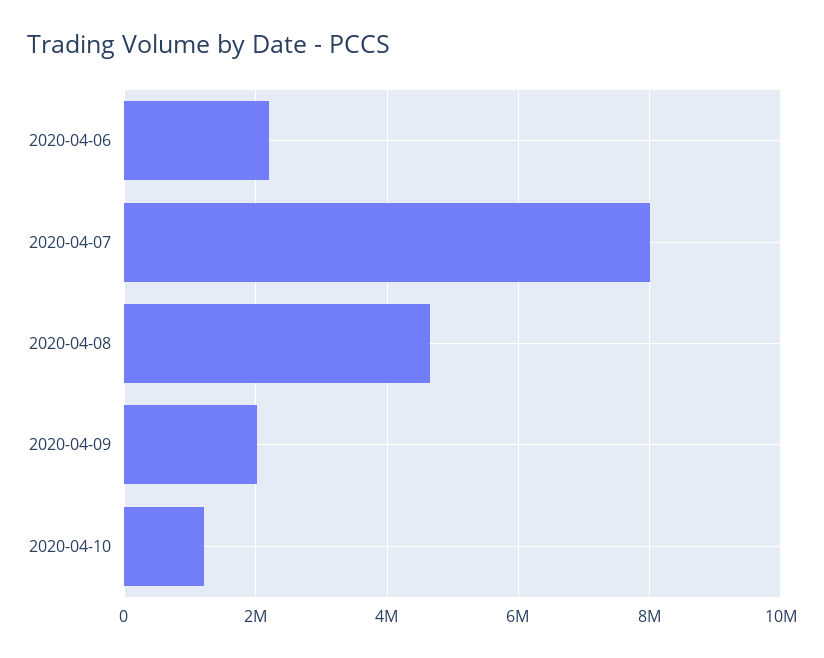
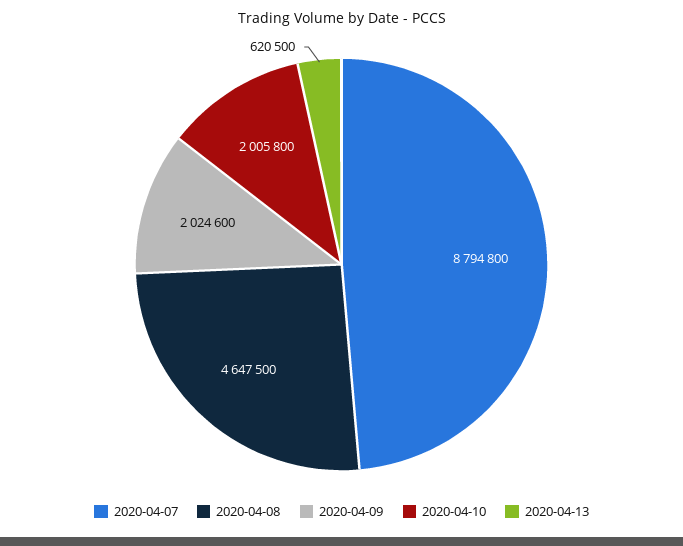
2020-04-06: 2200000 -> none
2020-04-07: 8000000 -> 8794800
2020-04-10: 1200000 -> 2005800
2020-04-13: none -> 620500

